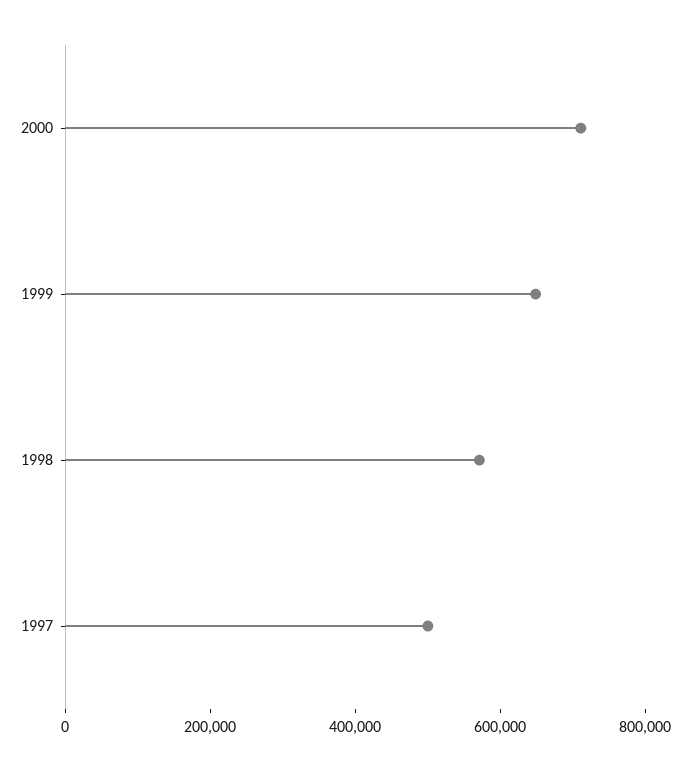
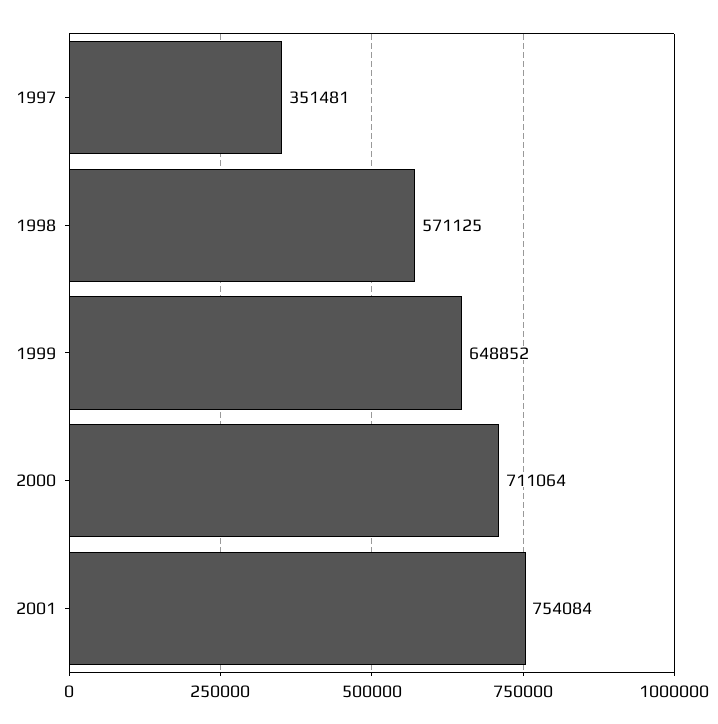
1997: 500000 -> 351481
2001: none -> 754084

